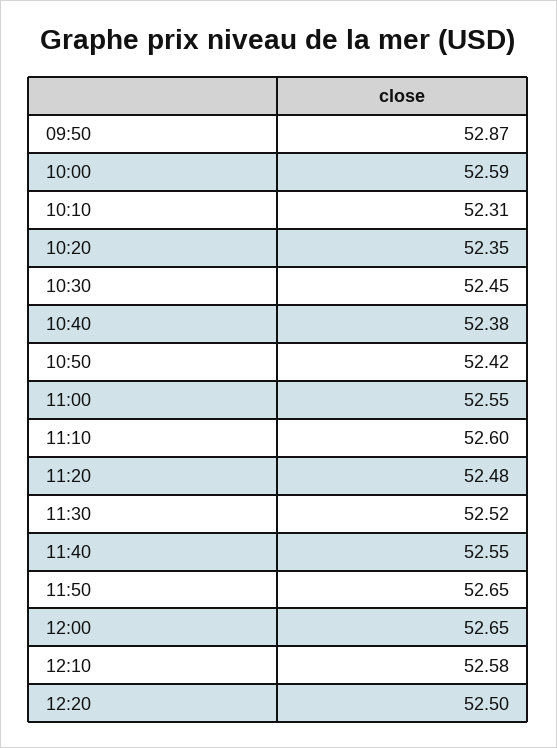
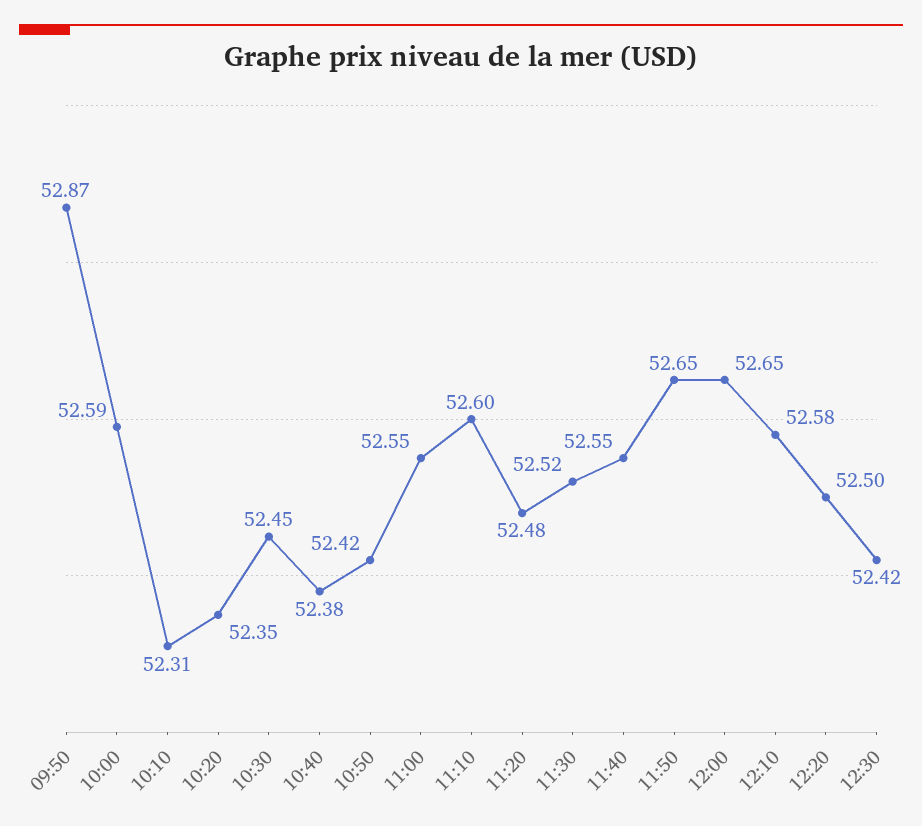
12:30: none -> 52.42

